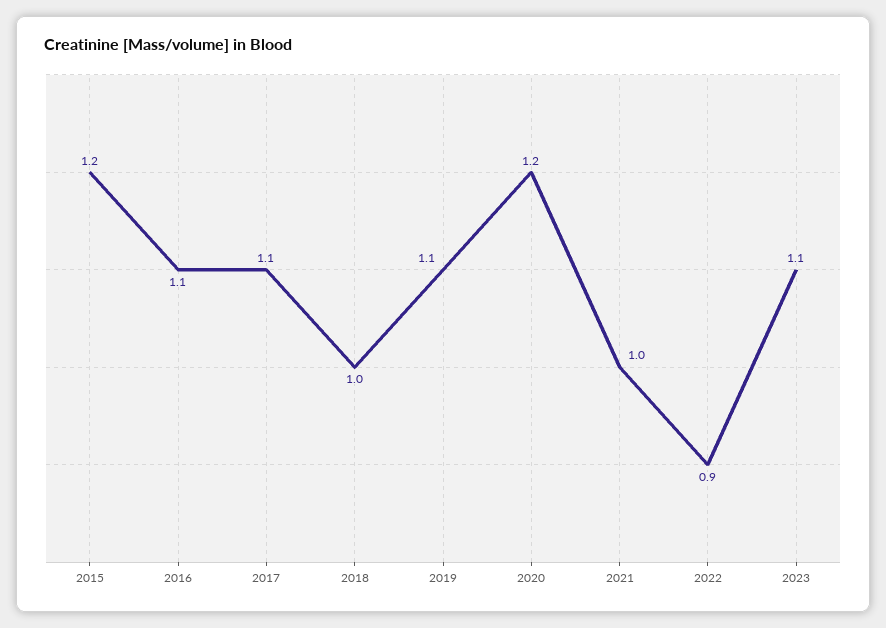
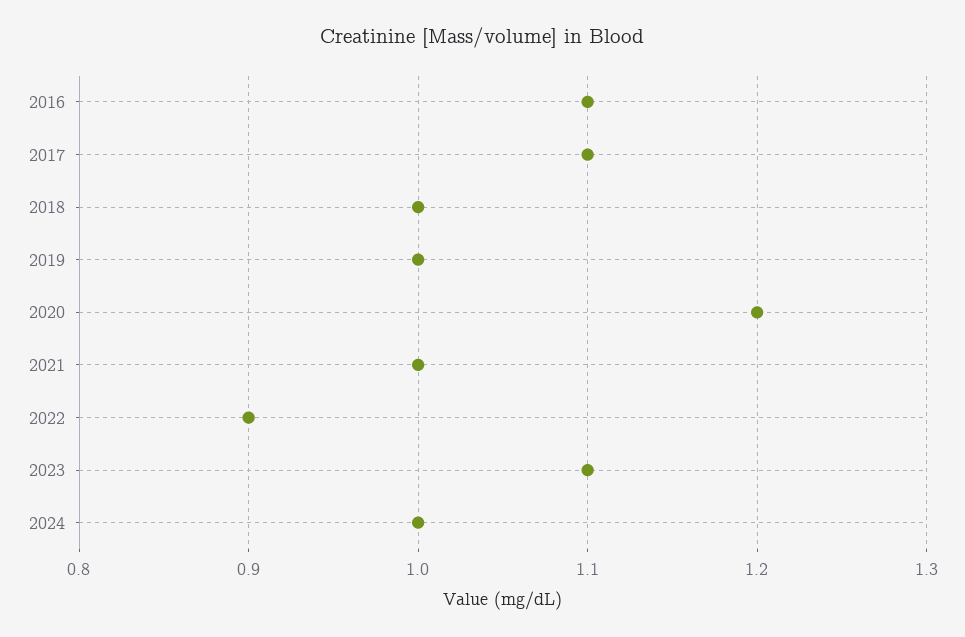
2015: 1.2 -> none
2019: 1.1 -> 1
2024: none -> 1

